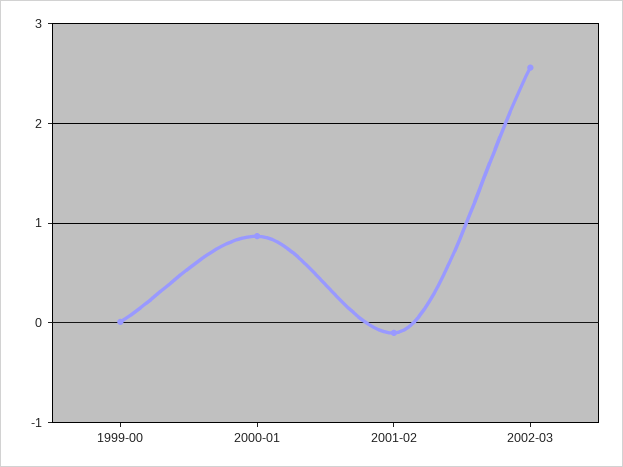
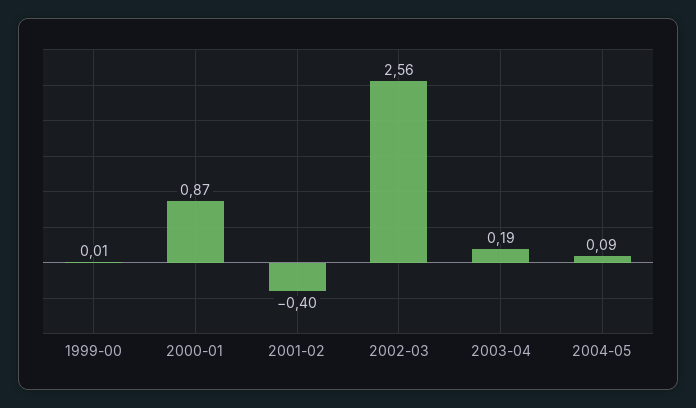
2001-02: -0.1 -> -0.4
2003-04: none -> 0.19
2004-05: none -> 0.09

